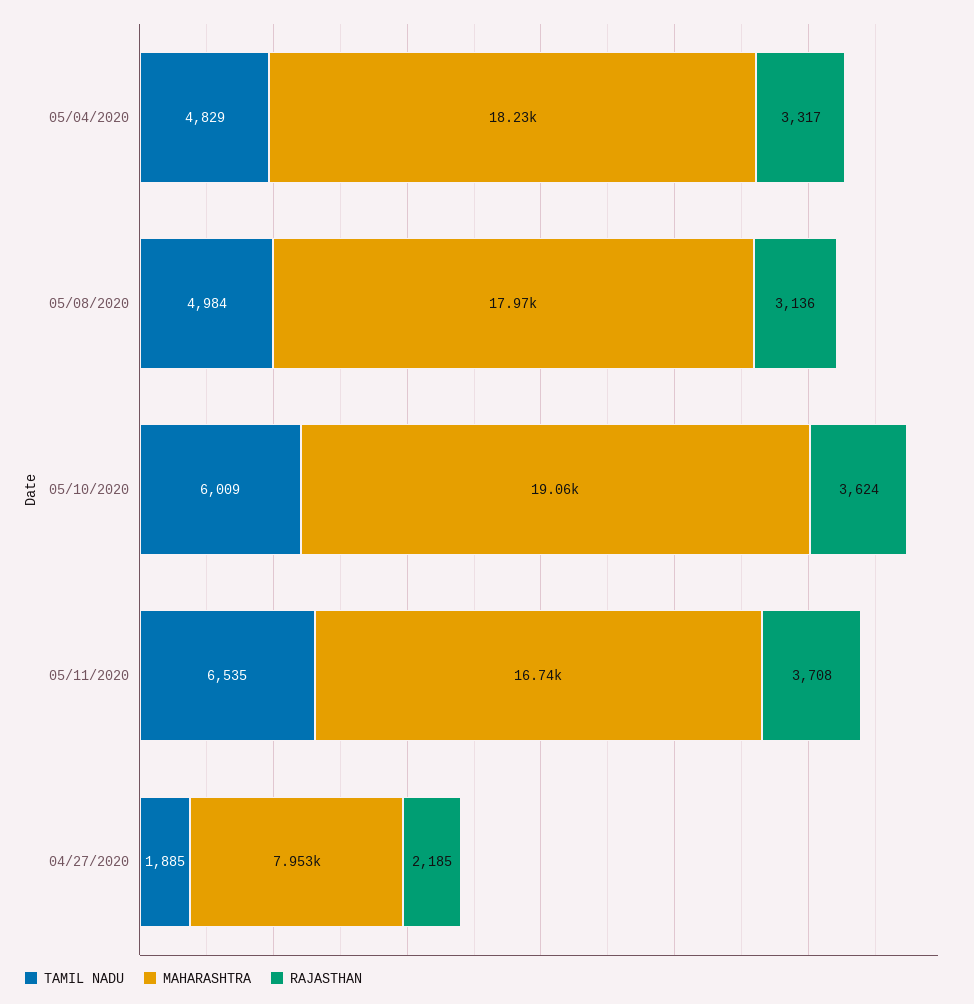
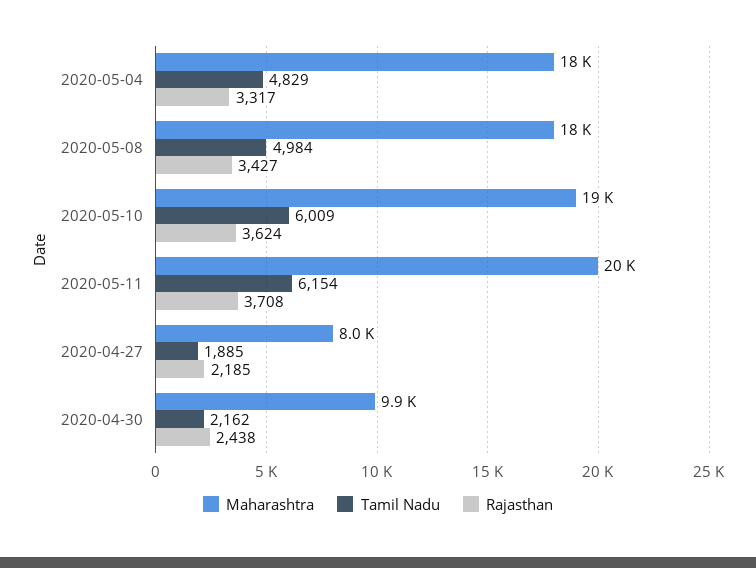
RAJASTHAN, 05/08/2020: 3136 -> 3427
TAMIL NADU, 05/11/2020: 6535 -> 6154
MAHARASHTRA, 05/11/2020: 16740 -> 20000
MAHARASHTRA, 2020-04-30: none -> 9900
TAMIL NADU, 2020-04-30: none -> 2162
RAJASTHAN, 2020-04-30: none -> 2438

